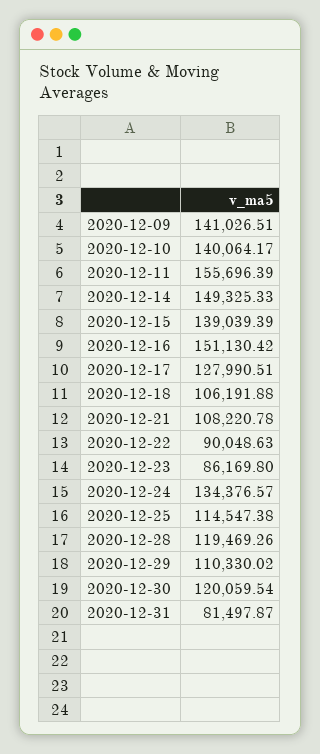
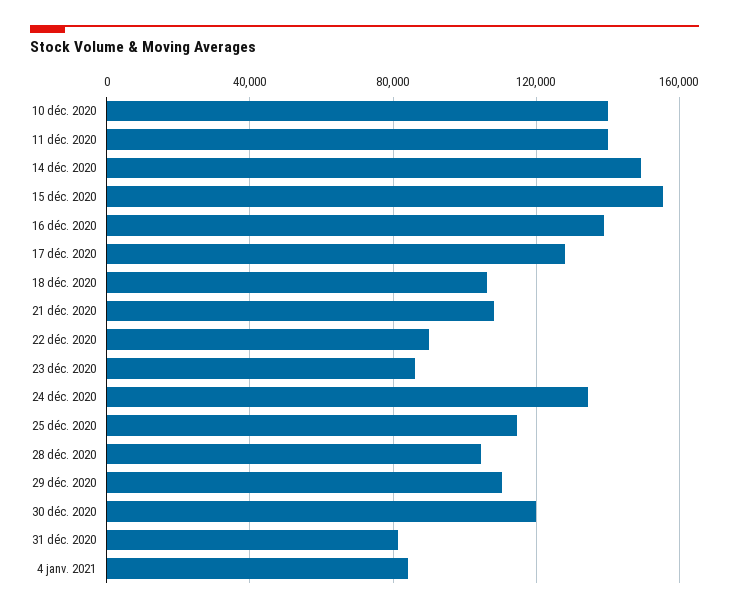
2020-12-09: 141026.51 -> none
2020-12-11: 155696.39 -> 140000
2020-12-15: 139039.39 -> 155000
2020-12-16: 151130.42 -> 140000
2020-12-28: 119469.26 -> 105000
4 janv. 2021: none -> 85000

